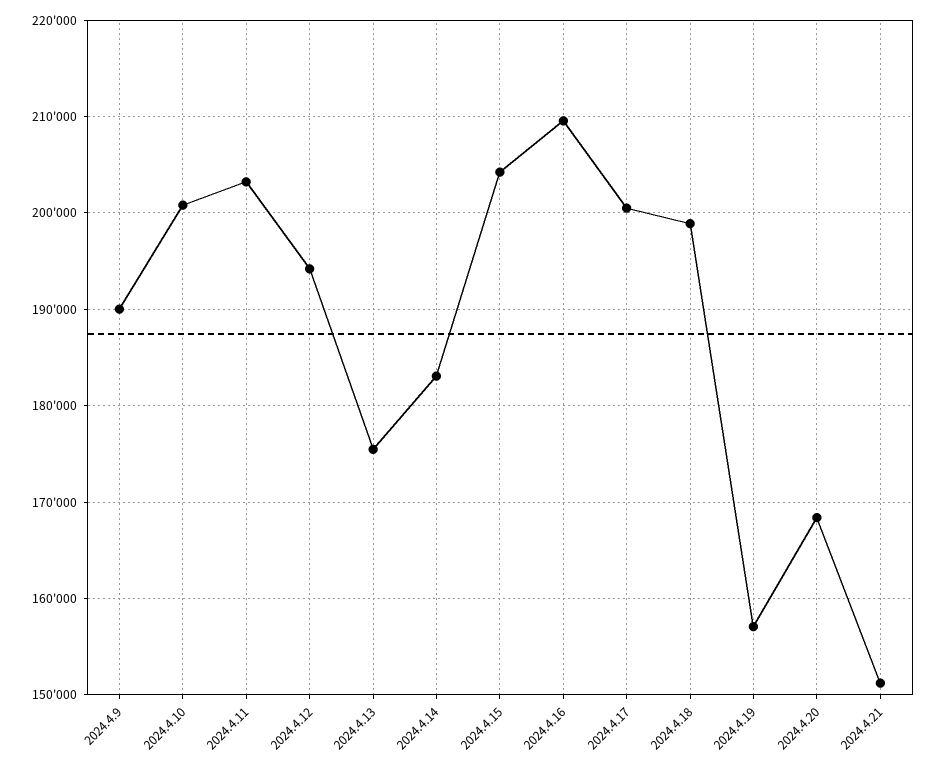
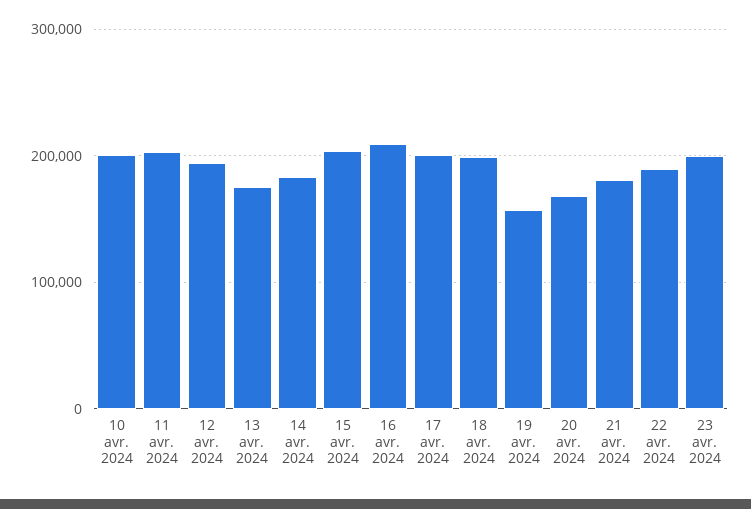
2024.4.9: 190000 -> none
2024.4.21: 151000 -> 180000
22 avr. 2024: none -> 190000
23 avr. 2024: none -> 200000

